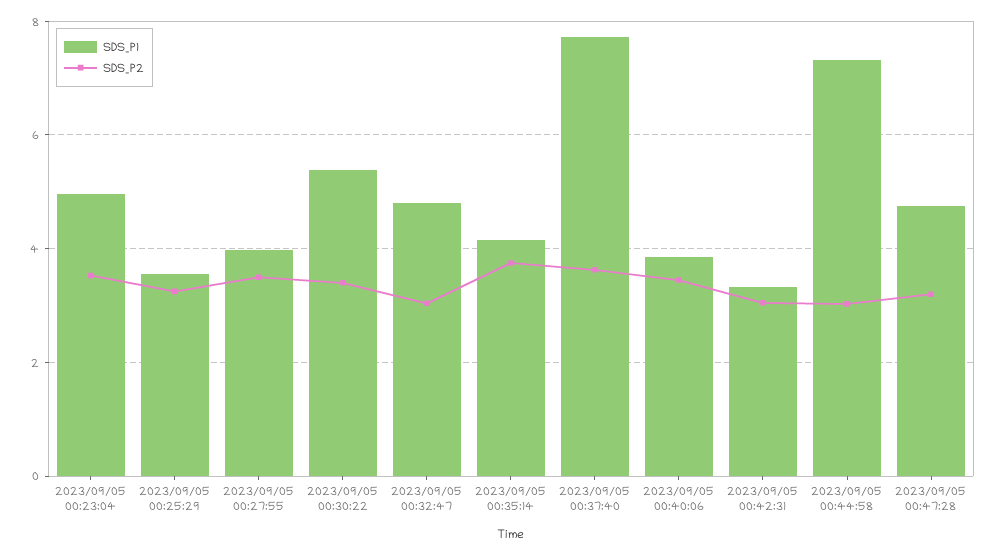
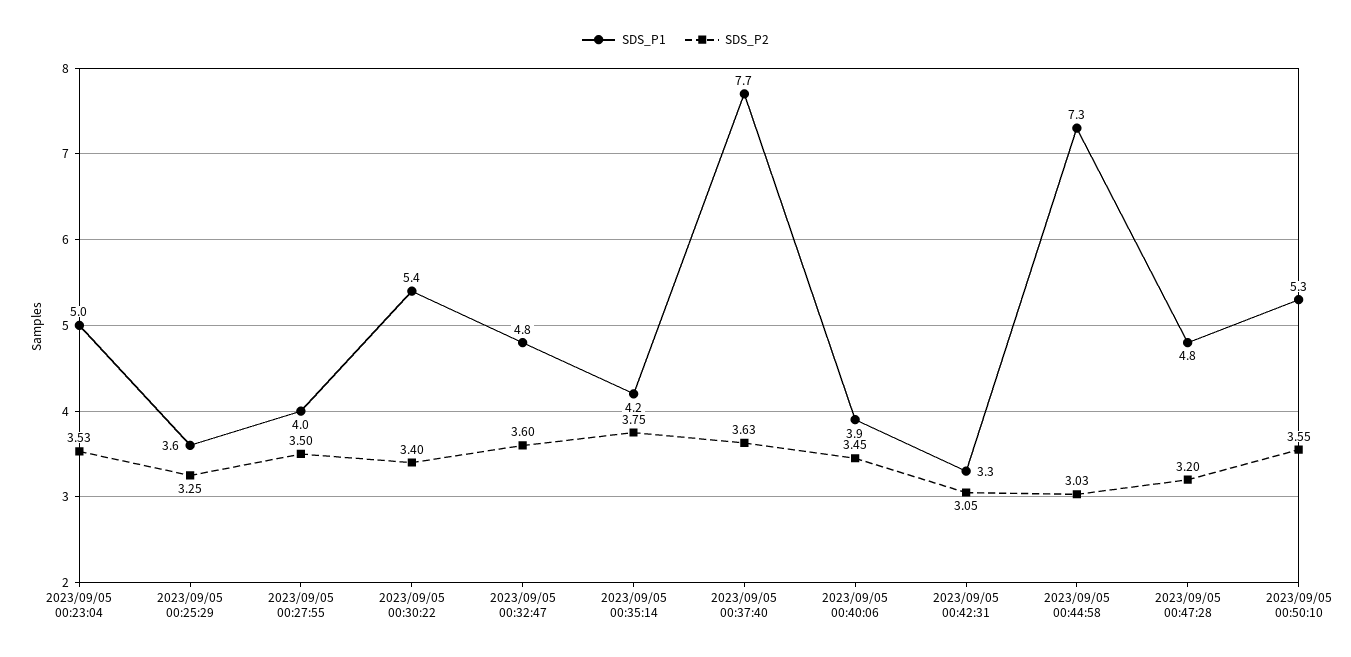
SDS_P2, 2023/09/05 00:32:47: 3 -> 3.6
SDS_P1, 2023/09/05 00:50:10: none -> 5.3
SDS_P2, 2023/09/05 00:50:10: none -> 3.55

